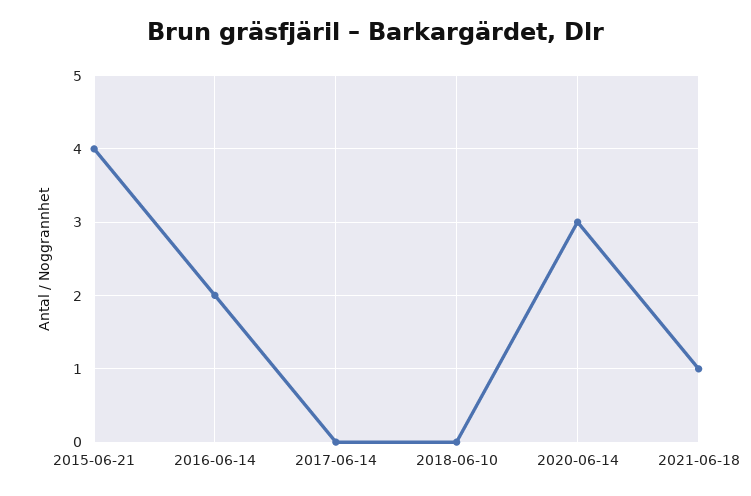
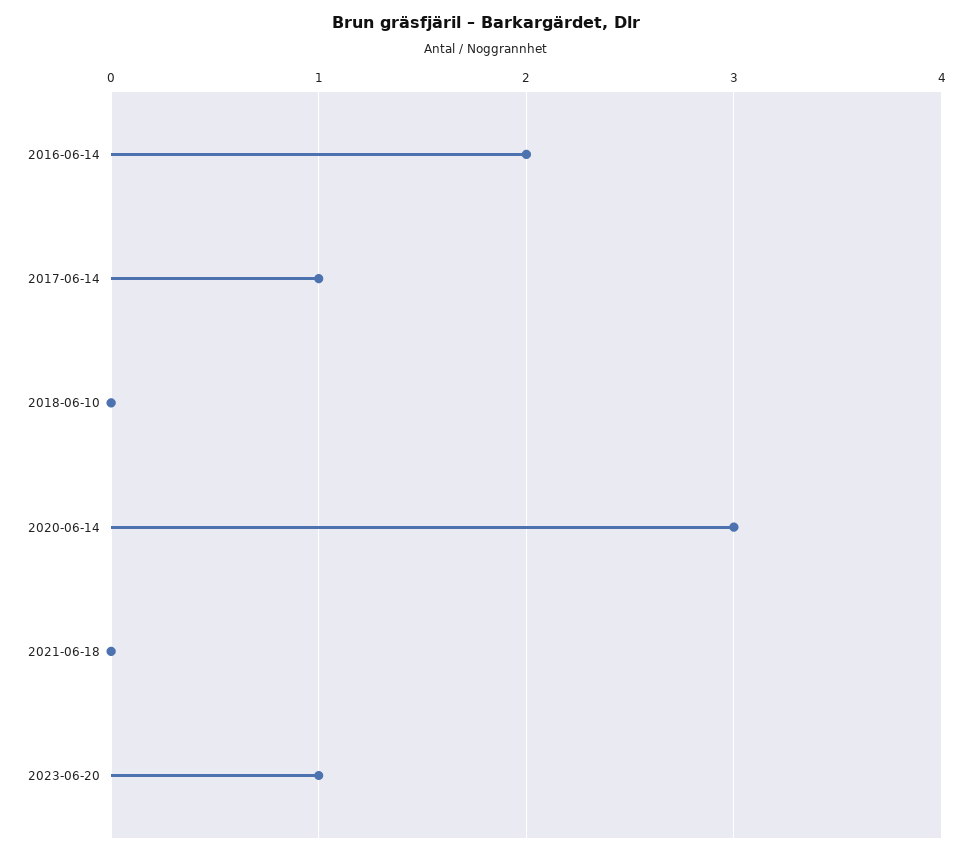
2015-06-21: 4 -> none
2017-06-14: 0 -> 1
2021-06-18: 1 -> 0
2023-06-20: none -> 1

